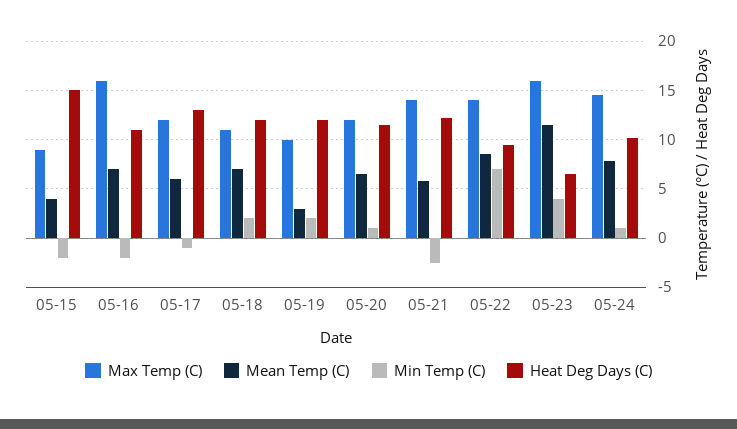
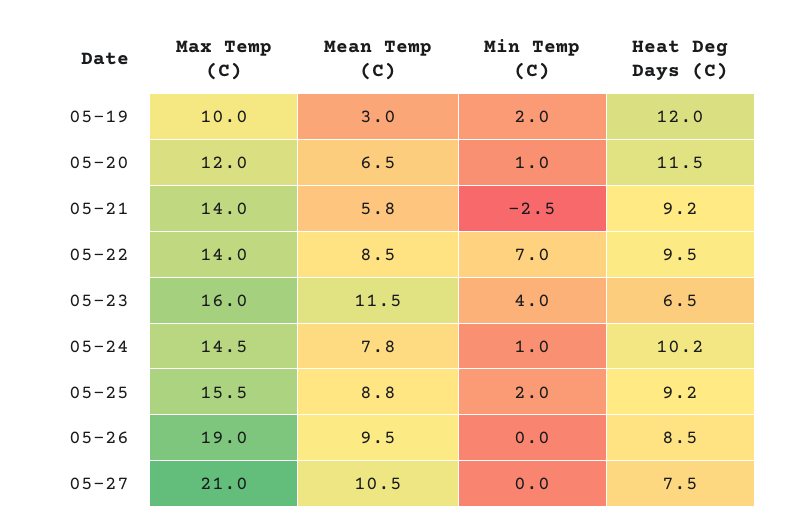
Max Temp (C), 05-15: 9 -> none
Mean Temp (C), 05-15: 4 -> none
Min Temp (C), 05-15: -2 -> none
Heat Deg Days (C), 05-15: 15 -> none
Max Temp (C), 05-16: 16 -> none
Mean Temp (C), 05-16: 7 -> none
Min Temp (C), 05-16: -2 -> none
Heat Deg Days (C), 05-16: 11 -> none
Max Temp (C), 05-17: 12 -> none
Mean Temp (C), 05-17: 6 -> none
Min Temp (C), 05-17: -1 -> none
Heat Deg Days (C), 05-17: 13 -> none
Max Temp (C), 05-18: 11 -> none
Mean Temp (C), 05-18: 7 -> none
Min Temp (C), 05-18: 2 -> none
Heat Deg Days (C), 05-18: 12 -> none
Heat Deg Days (C), 05-21: 12 -> 9.2
Max Temp (C), 05-25: none -> 15.5
Mean Temp (C), 05-25: none -> 8.8
Min Temp (C), 05-25: none -> 2
Heat Deg Days (C), 05-25: none -> 9.2
Max Temp (C), 05-26: none -> 19
Mean Temp (C), 05-26: none -> 9.5
Min Temp (C), 05-26: none -> 0
Heat Deg Days (C), 05-26: none -> 8.5
Max Temp (C), 05-27: none -> 21
Mean Temp (C), 05-27: none -> 10.5
Min Temp (C), 05-27: none -> 0
Heat Deg Days (C), 05-27: none -> 7.5

